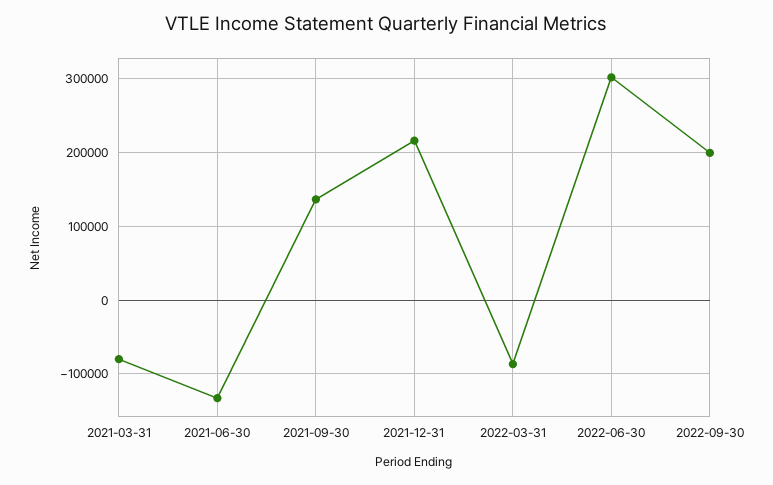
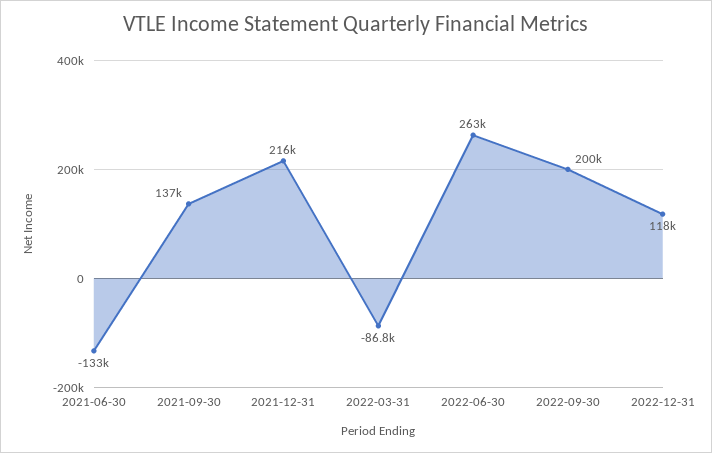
2021-03-31: -80000 -> none
2022-06-30: 300000 -> 263000
2022-12-31: none -> 118000

